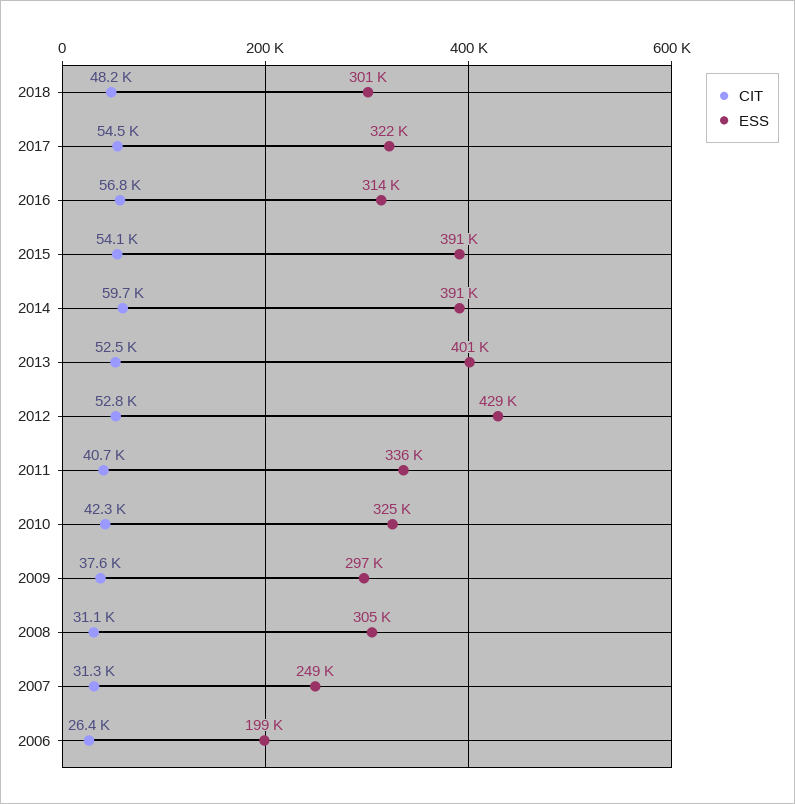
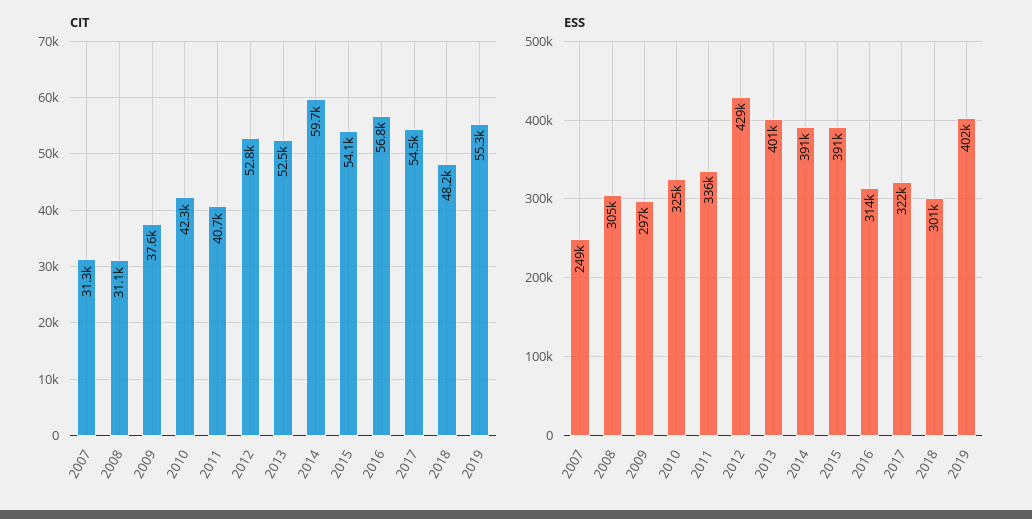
CIT, 2006: 26400 -> none
ESS, 2006: 199000 -> none
CIT, 2019: none -> 55300
ESS, 2019: none -> 402000

